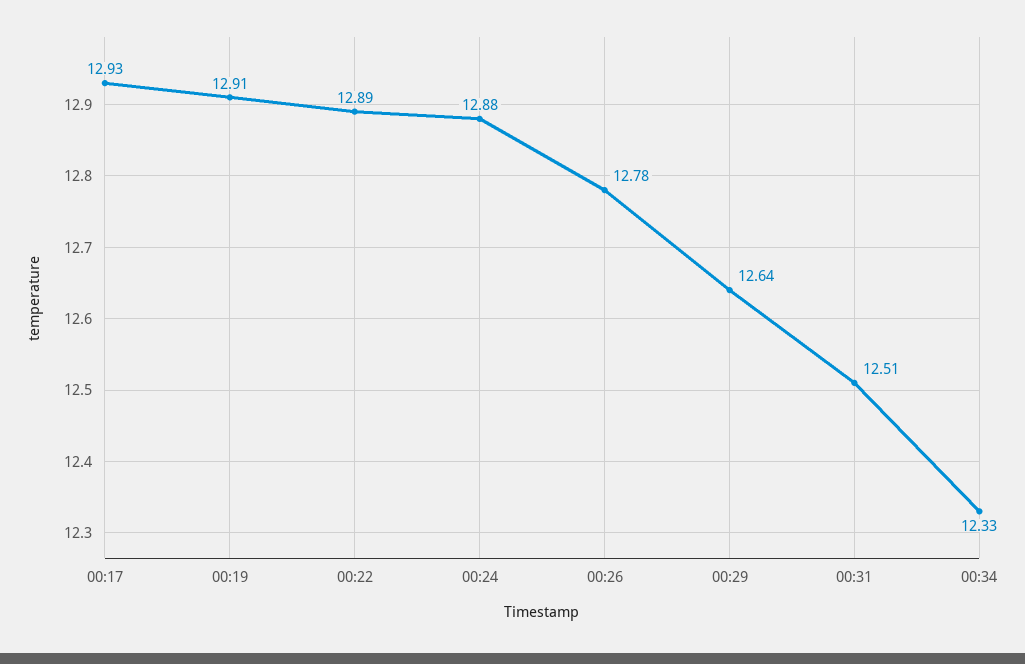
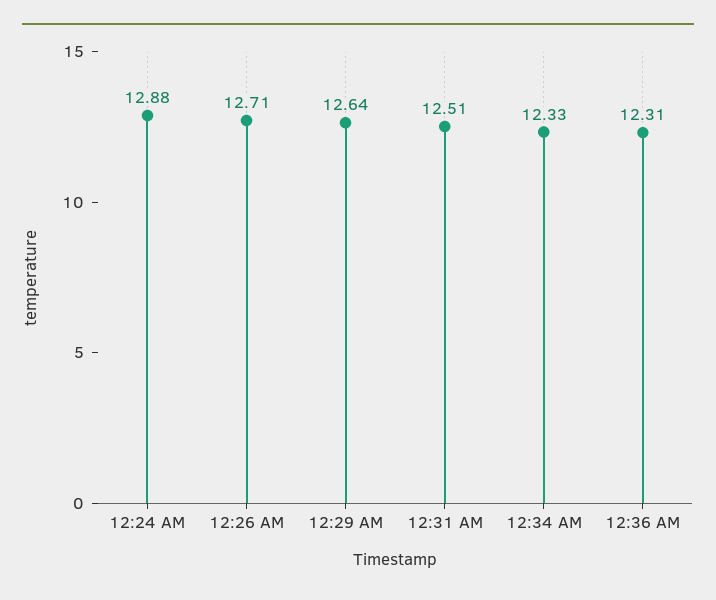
00:17: 12.93 -> none
00:19: 12.91 -> none
00:22: 12.89 -> none
00:26: 12.78 -> 12.71
12:36 AM: none -> 12.31

